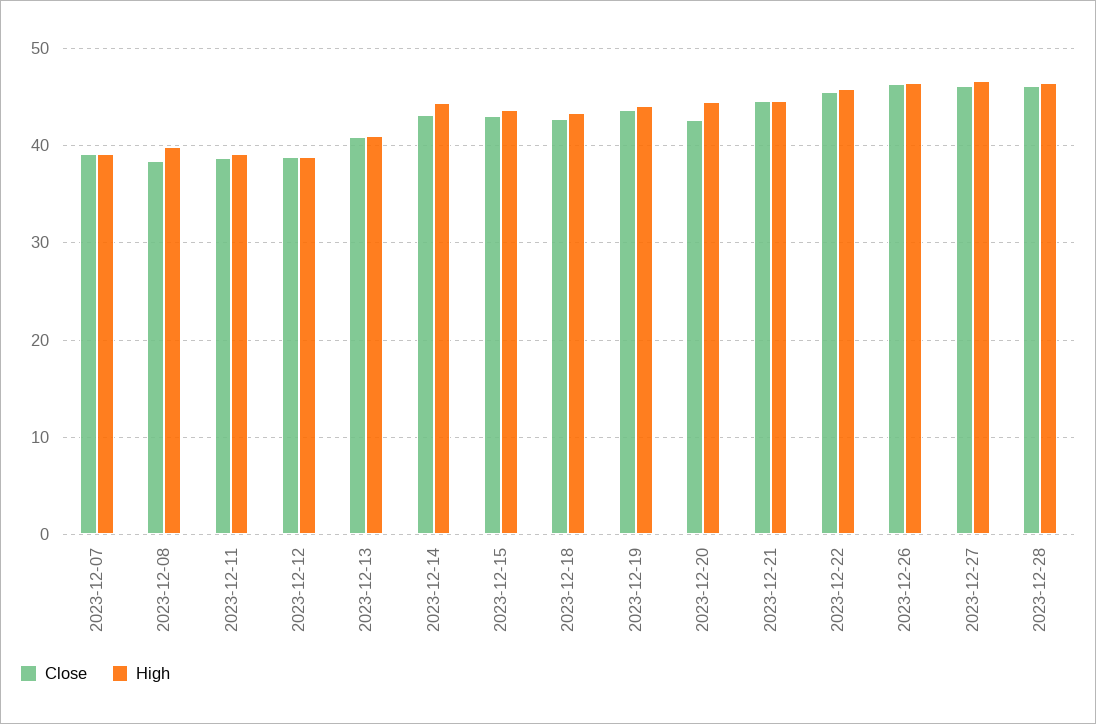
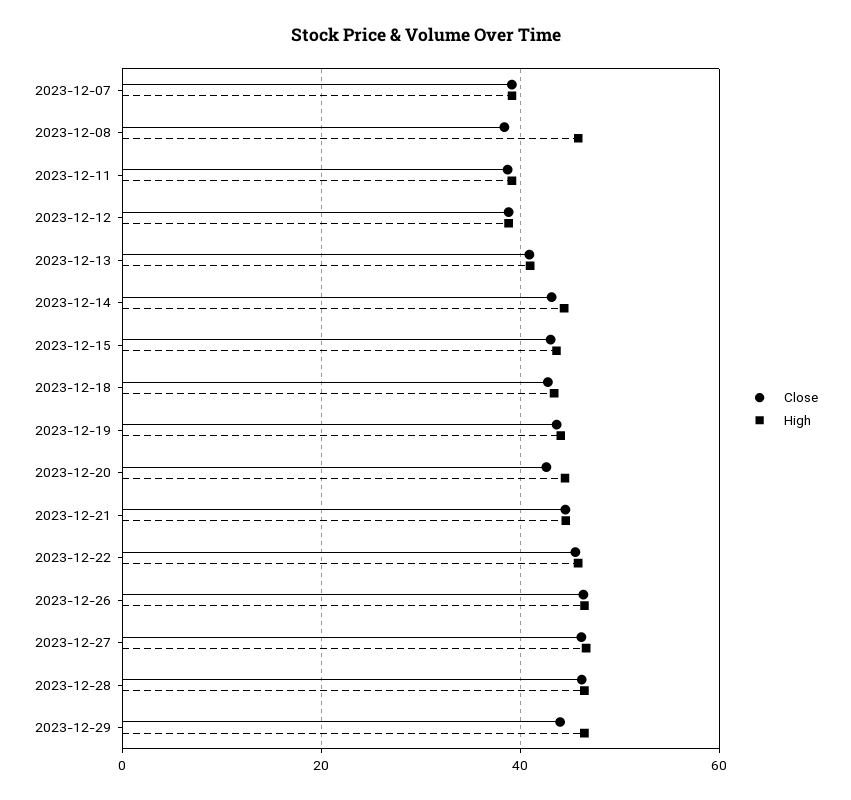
High, 2023-12-08: 40 -> 46
Close, 2023-12-29: none -> 44
High, 2023-12-29: none -> 46

